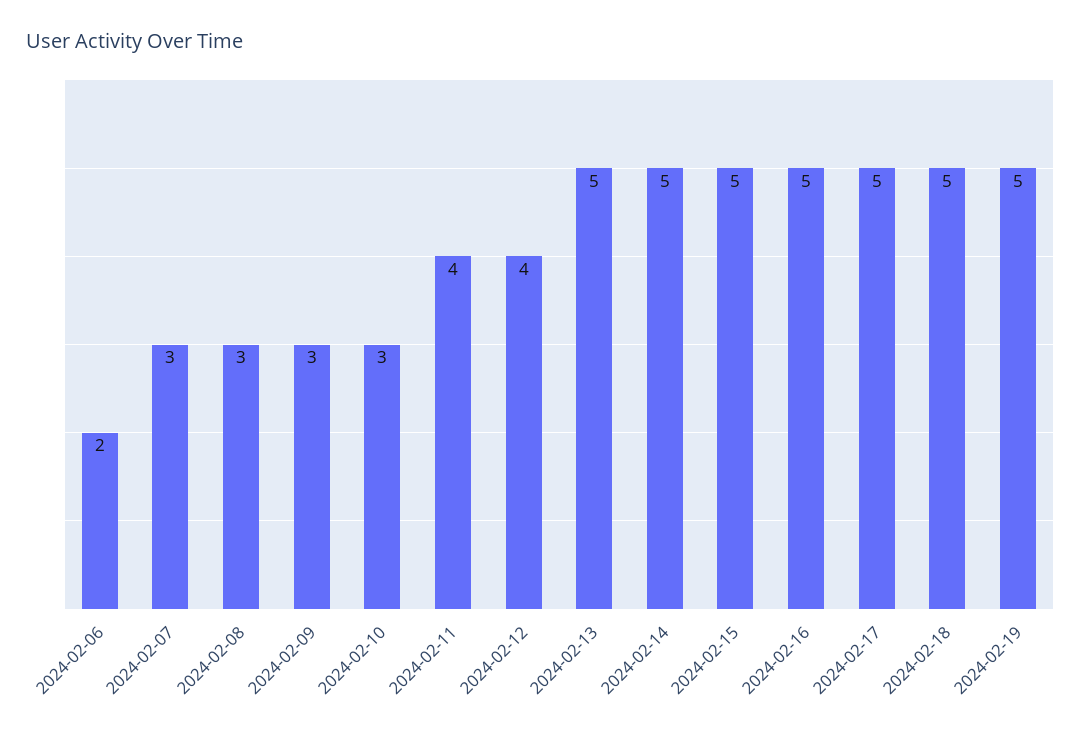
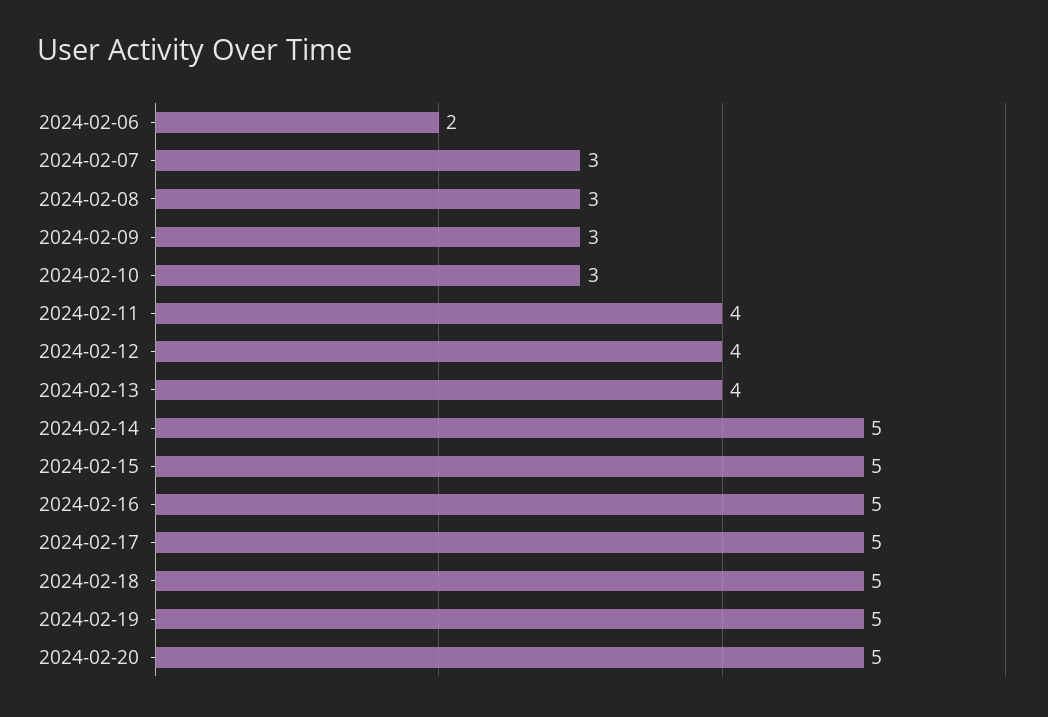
2024-02-13: 5 -> 4
2024-02-20: none -> 5

